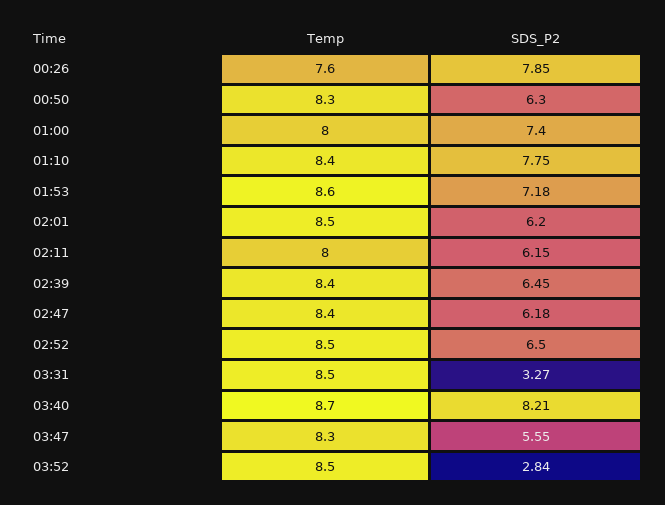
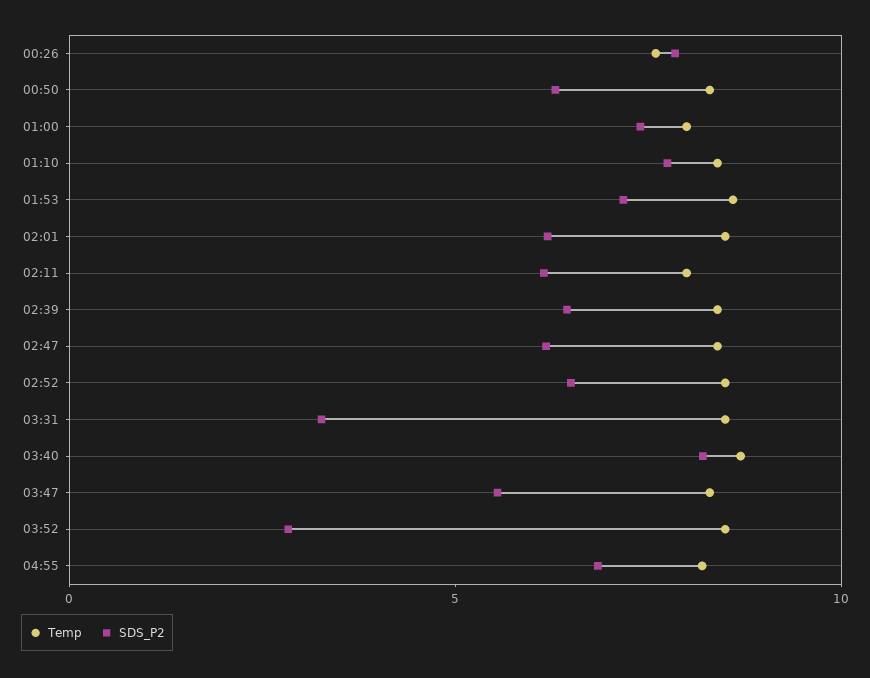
Temp, 04:55: none -> 8
SDS_P2, 04:55: none -> 7

